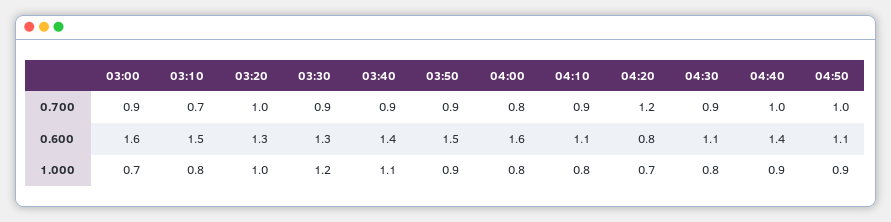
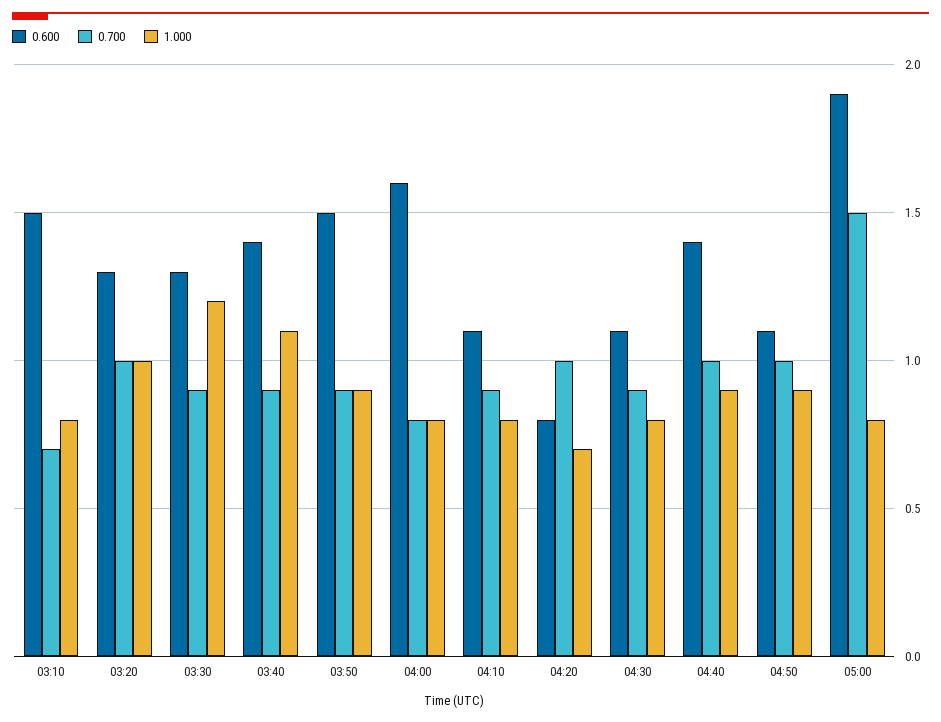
0.700, 03:00: 0.9 -> none
0.700, 04:20: 1.2 -> 1
0.600, 03:00: 1.6 -> none
1.000, 03:00: 0.7 -> none
0.600, 05:00: none -> 1.9
0.700, 05:00: none -> 1.5
1.000, 05:00: none -> 0.8

